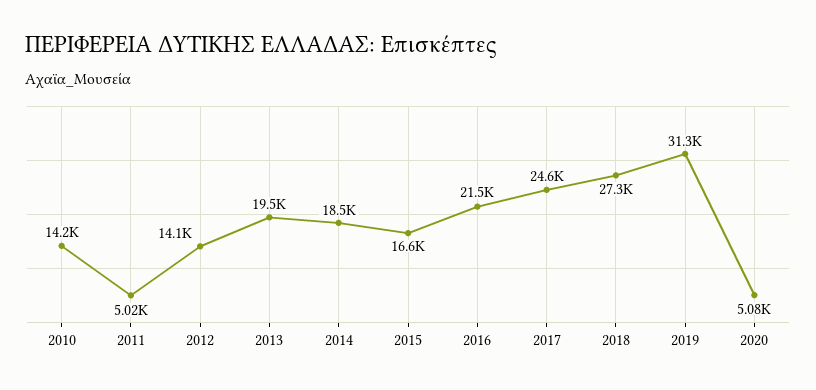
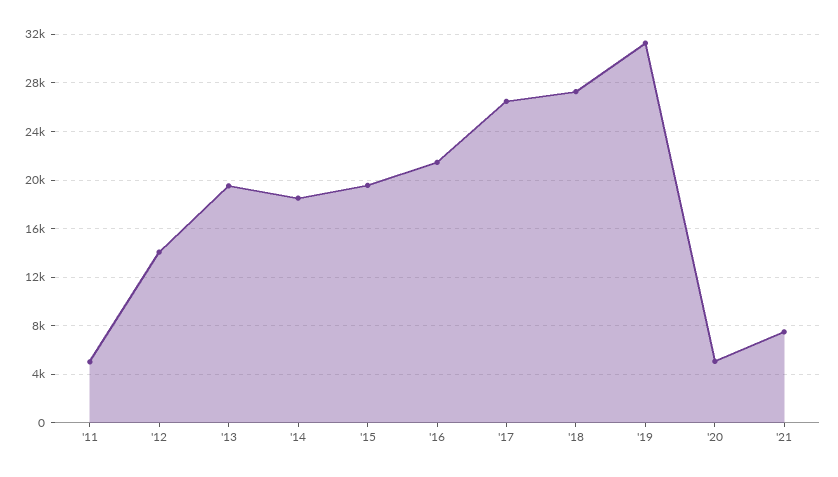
2010: 14200 -> none
2015: 16600 -> 19500
2017: 24600 -> 26500
'21: none -> 7500

